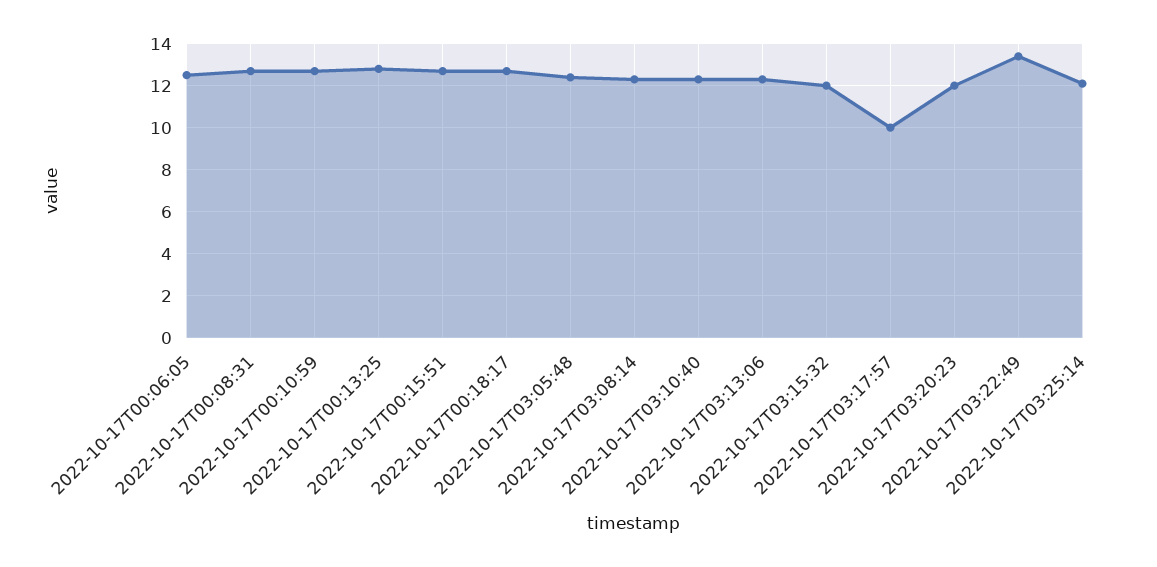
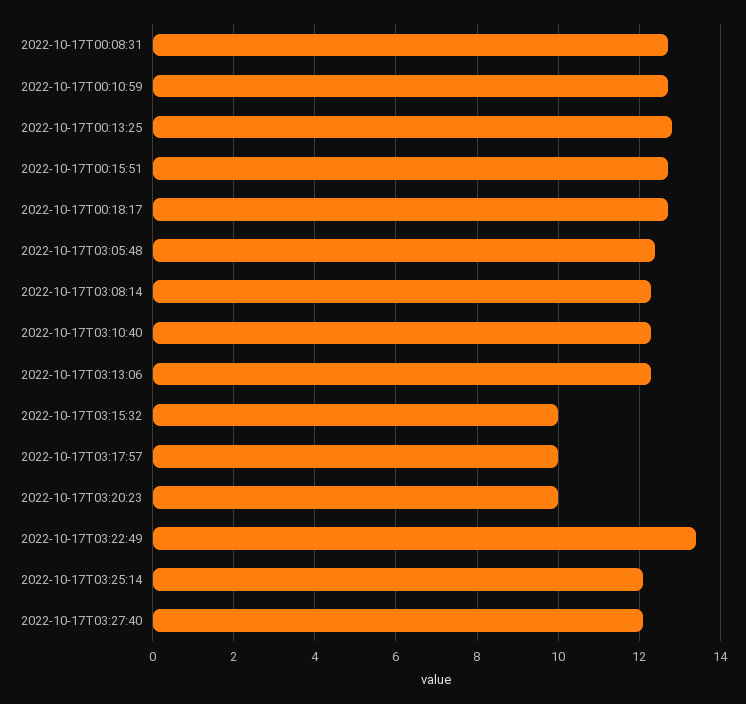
2022-10-17T00:06:05: 12.5 -> none
2022-10-17T03:15:32: 12 -> 10
2022-10-17T03:20:23: 12 -> 10
2022-10-17T03:27:40: none -> 12

